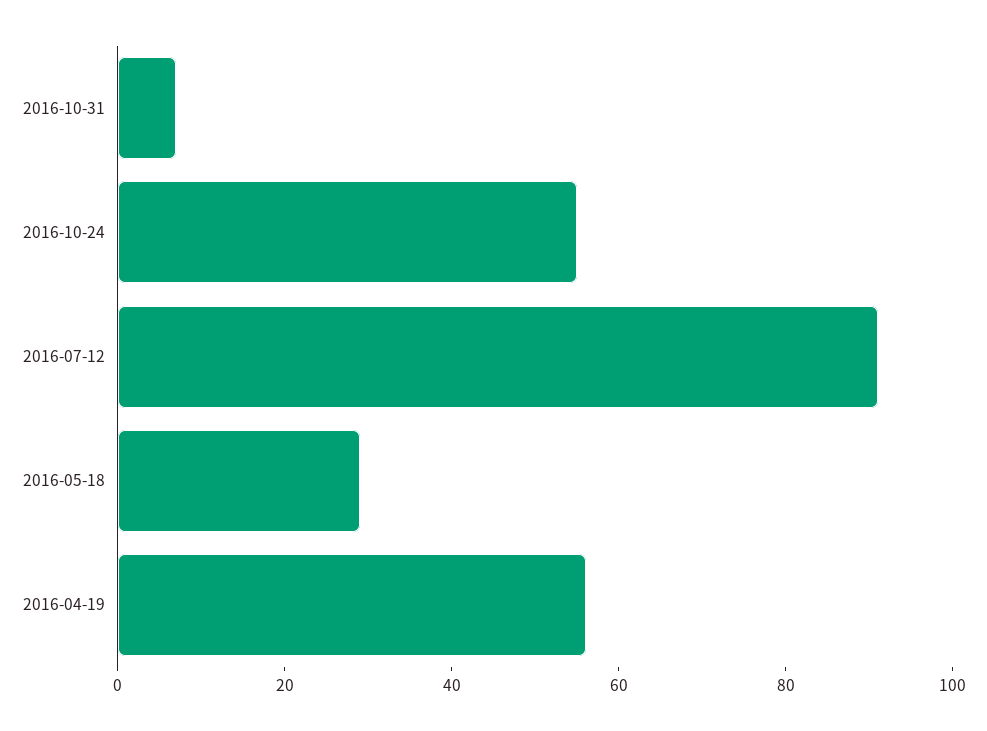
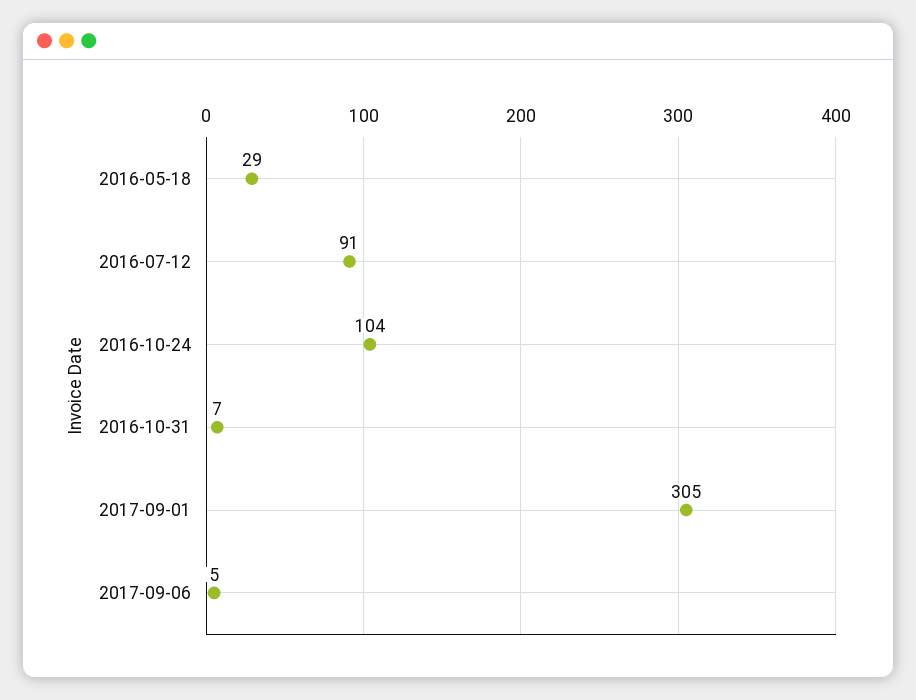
2016-10-24: 55 -> 104
2016-04-19: 55 -> none
2017-09-01: none -> 305
2017-09-06: none -> 5

